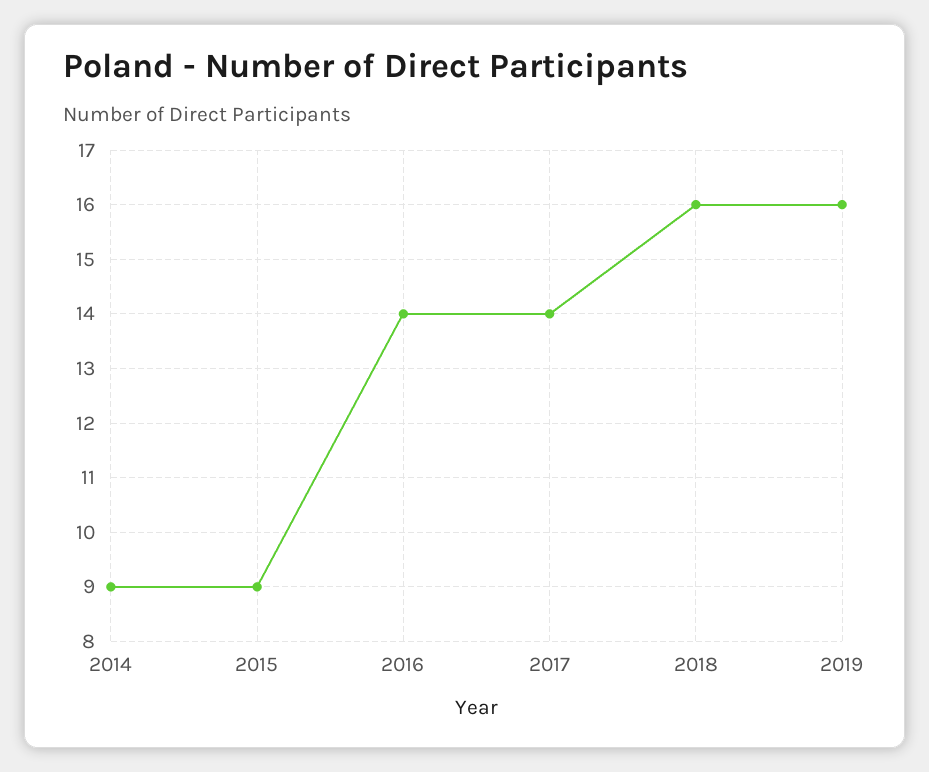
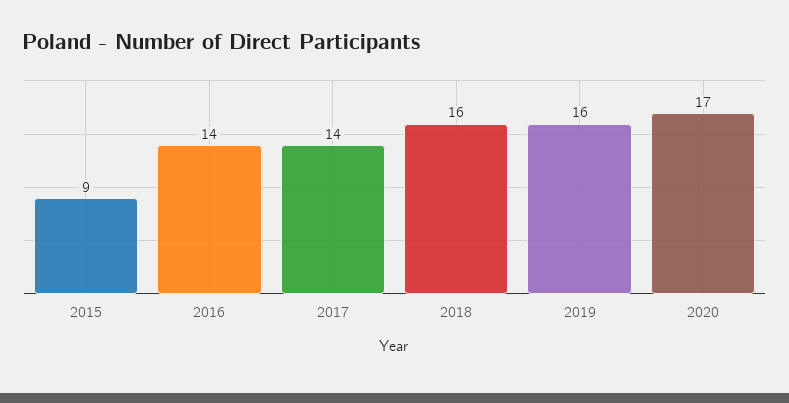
2014: 9 -> none
2020: none -> 17

